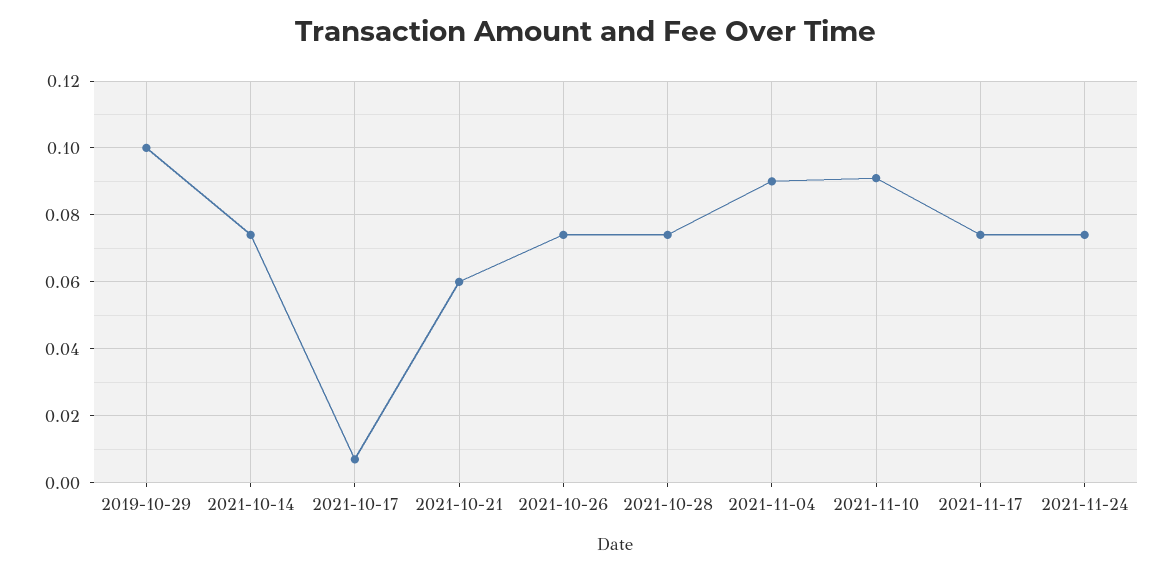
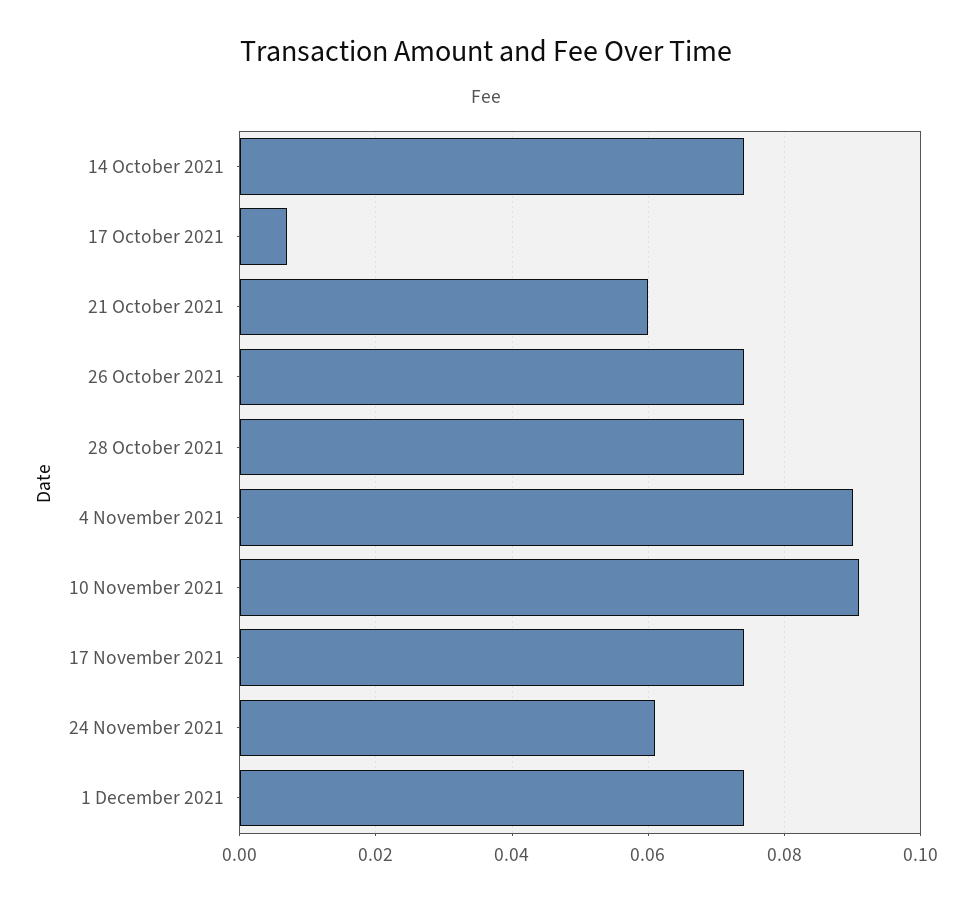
2019-10-29: 0.1 -> none
2021-11-24: 0.075 -> 0.06
1 December 2021: none -> 0.075

